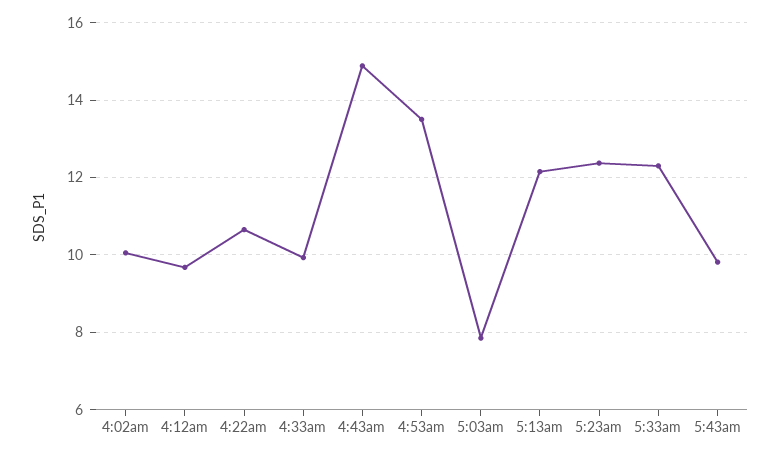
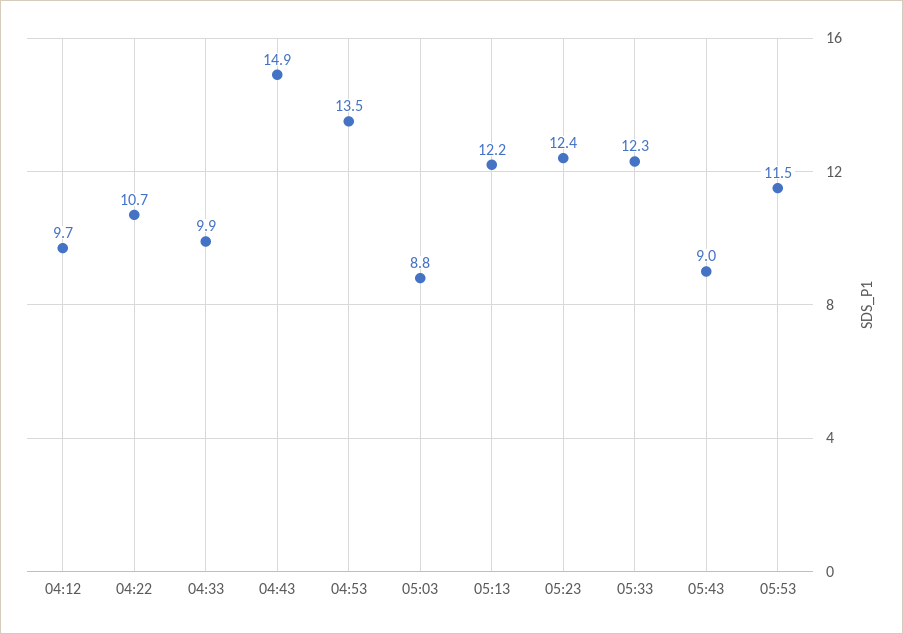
4:02am: 10 -> none
5:03am: 7.8 -> 8.8
5:43am: 9.8 -> 9
05:53: none -> 11.5

